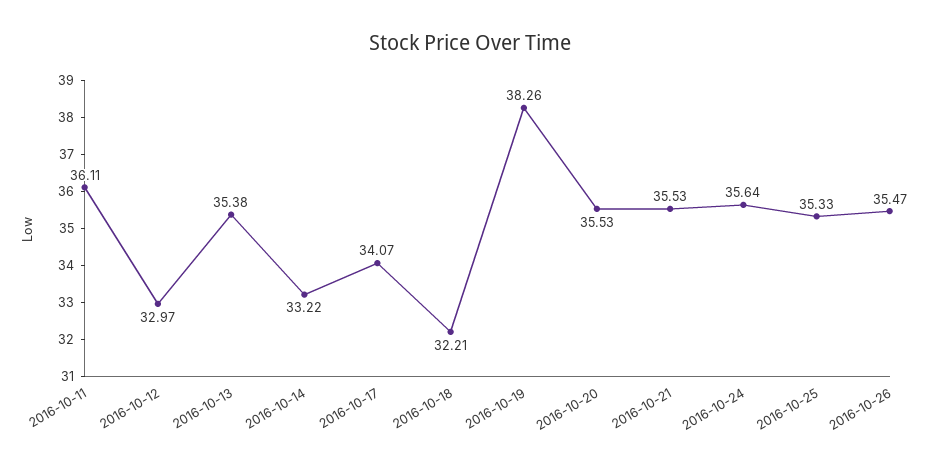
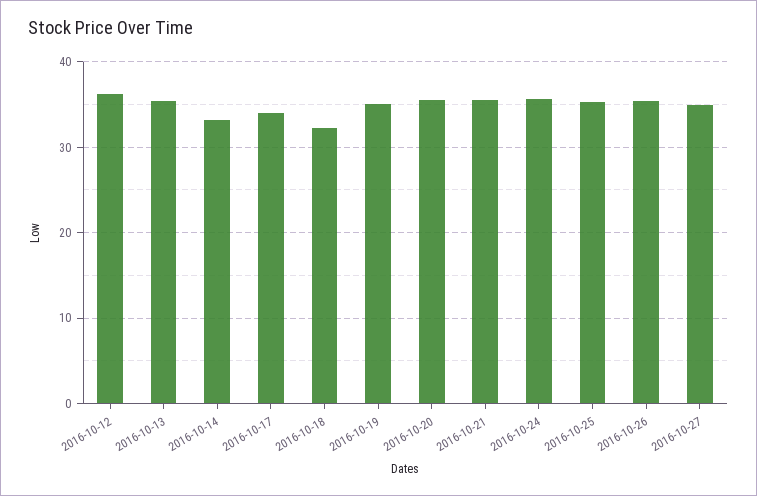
2016-10-11: 36.11 -> none
2016-10-12: 32.97 -> 36
2016-10-19: 38.26 -> 35
2016-10-27: none -> 35

